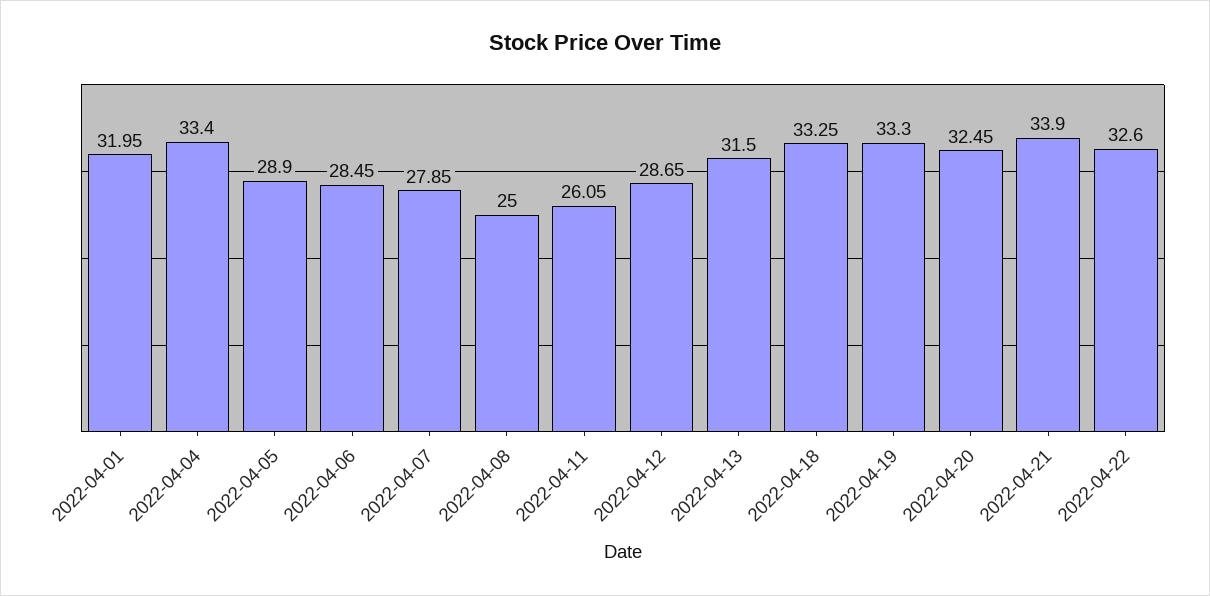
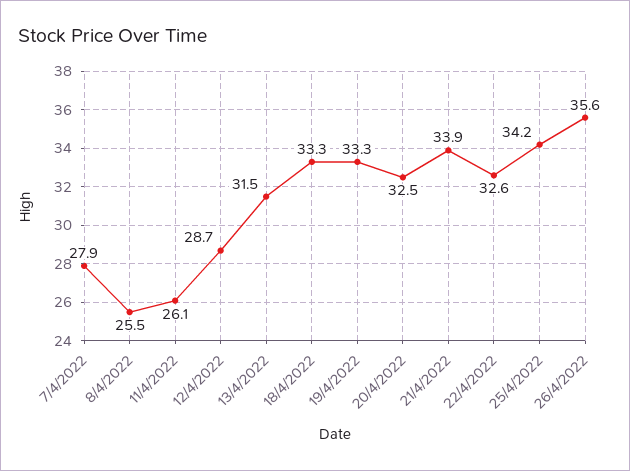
2022-04-01: 31.95 -> none
2022-04-04: 33.4 -> none
2022-04-05: 28.9 -> none
2022-04-06: 28.45 -> none
2022-04-08: 25 -> 25.5
25/4/2022: none -> 34.2
26/4/2022: none -> 35.6

